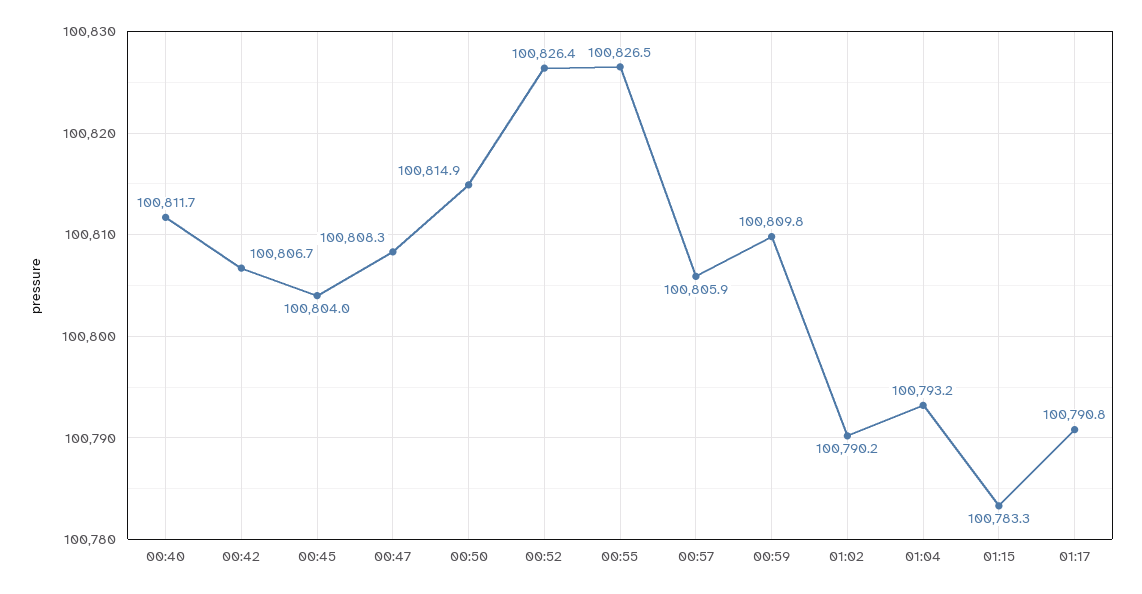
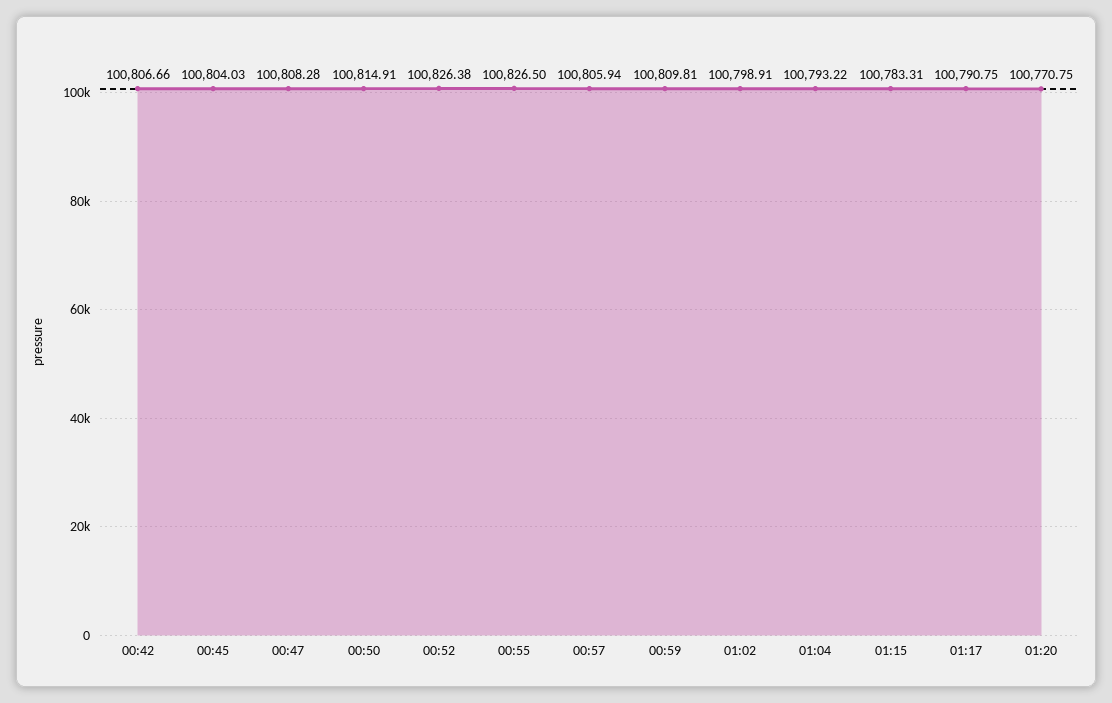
00:40: 100811.7 -> none
01:02: 100790.2 -> 100798.91
01:20: none -> 100770.75

